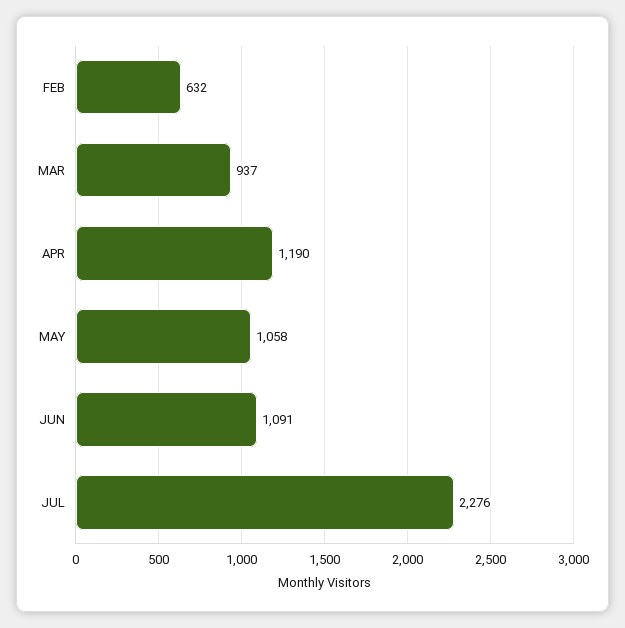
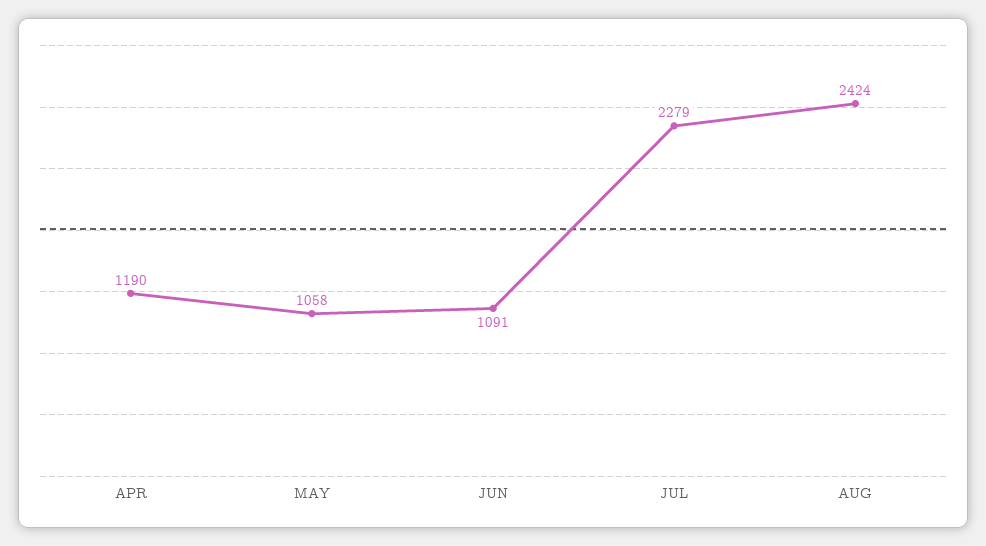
FEB: 632 -> none
MAR: 937 -> none
JUL: 2276 -> 2279
AUG: none -> 2424

